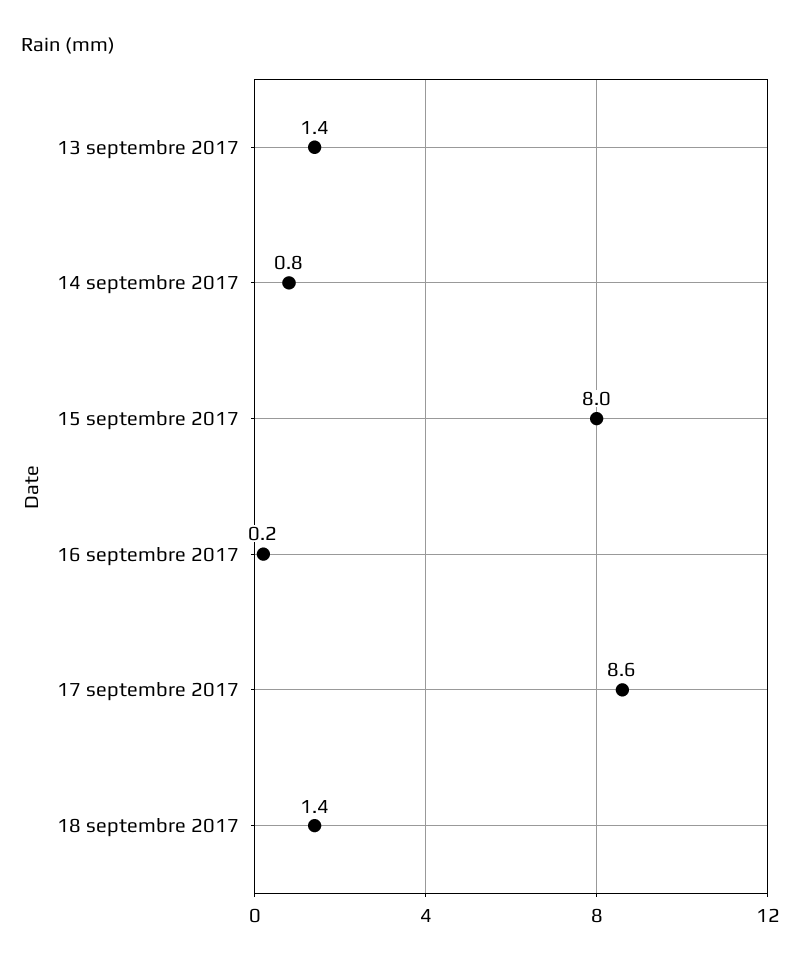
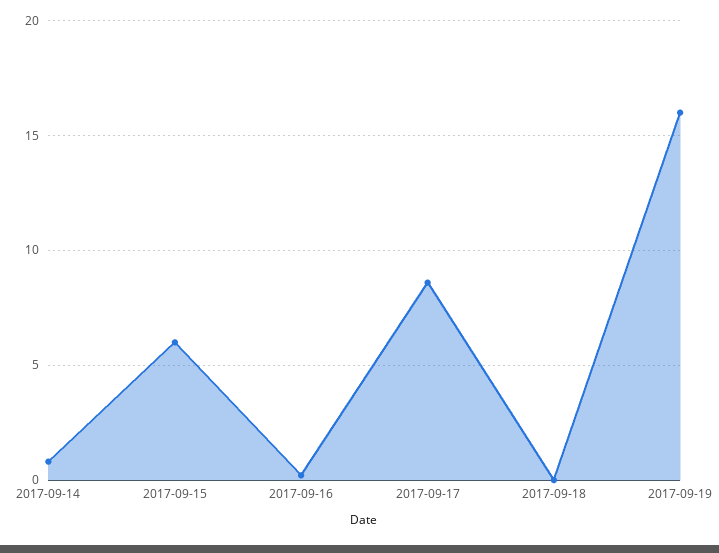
13 septembre 2017: 1.4 -> none
15 septembre 2017: 8 -> 6
18 septembre 2017: 1.4 -> 0
2017-09-19: none -> 16

